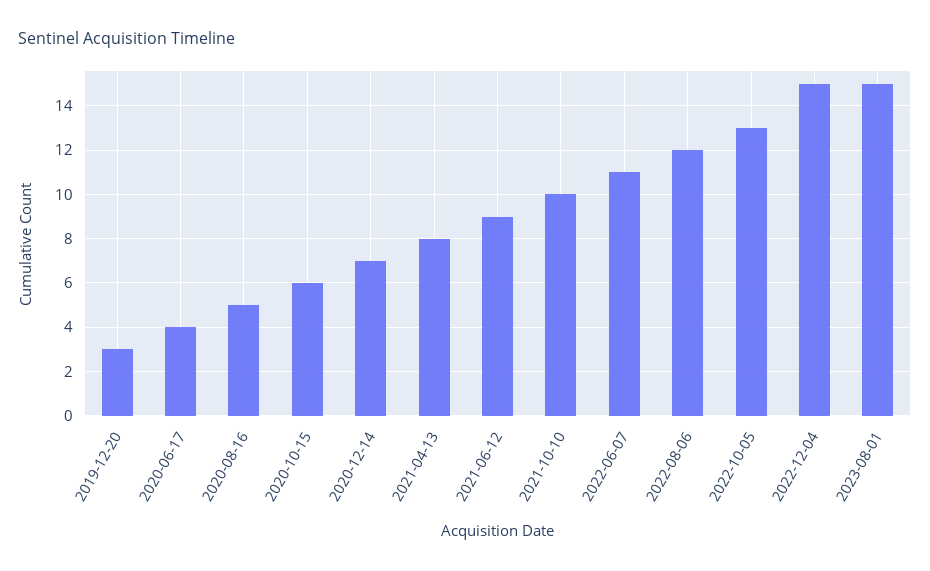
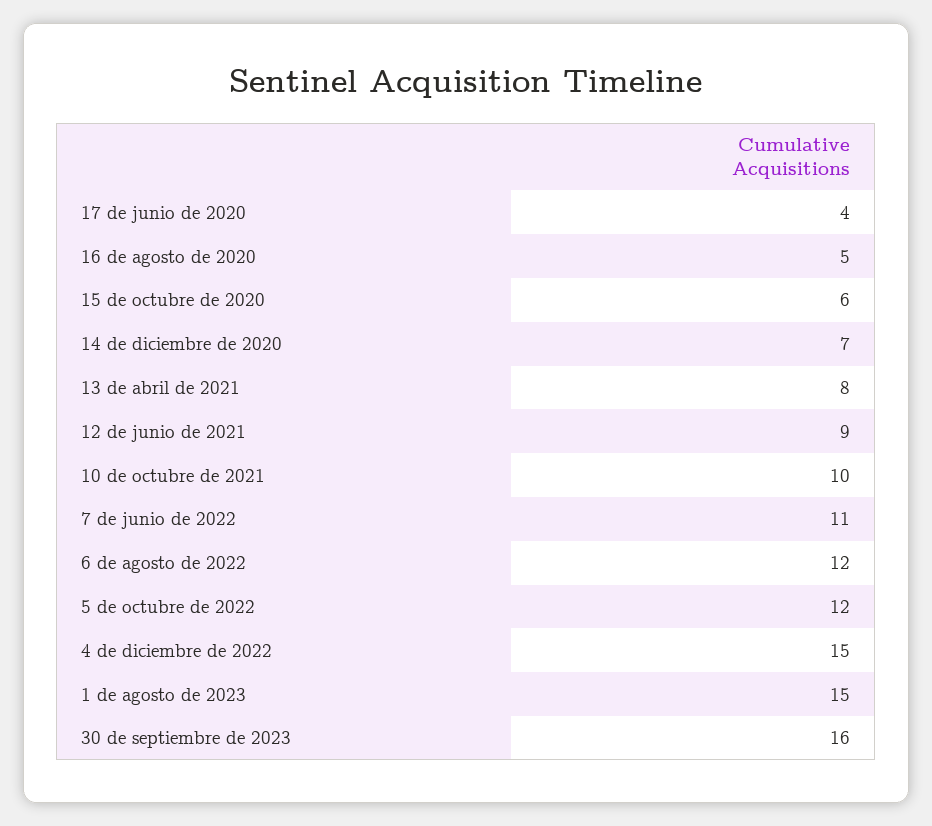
2019-12-20: 3 -> none
2022-10-05: 13 -> 12
30 de septiembre de 2023: none -> 16

